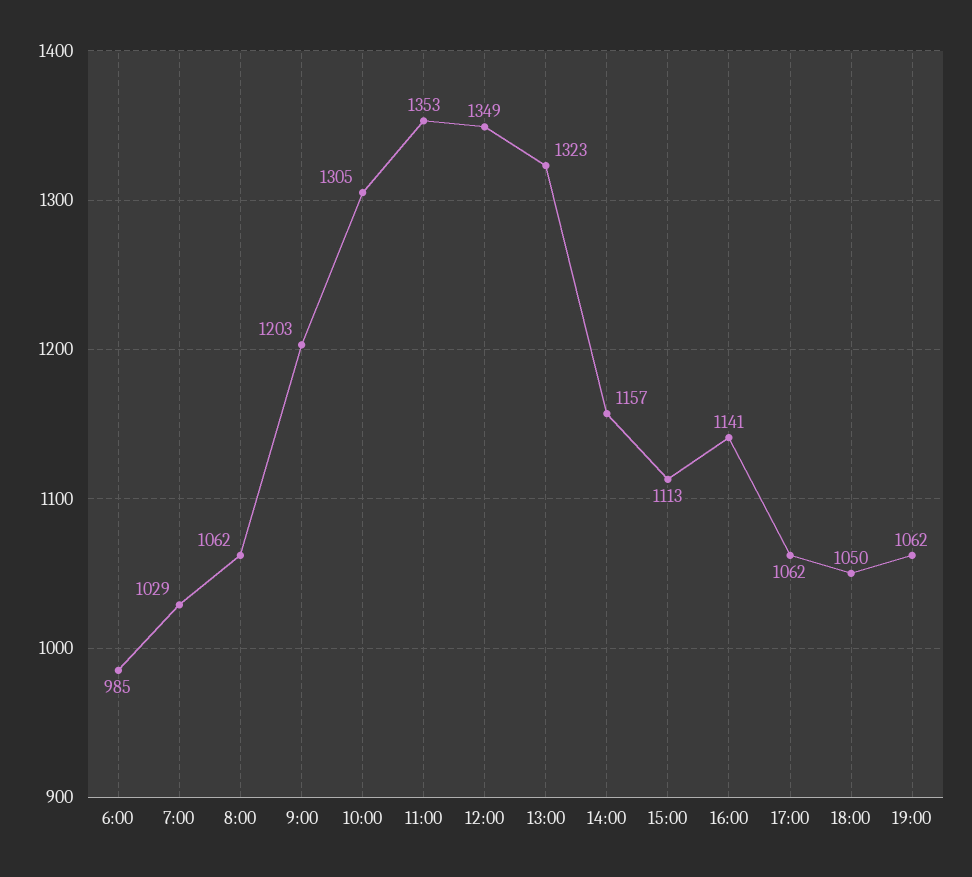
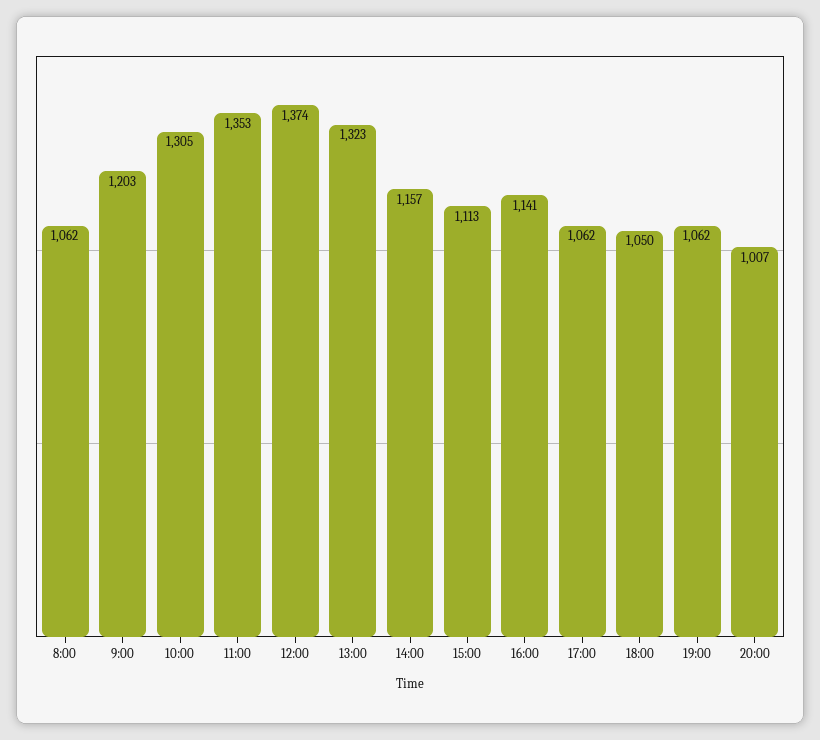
6:00: 985 -> none
7:00: 1029 -> none
12:00: 1349 -> 1374
20:00: none -> 1007

